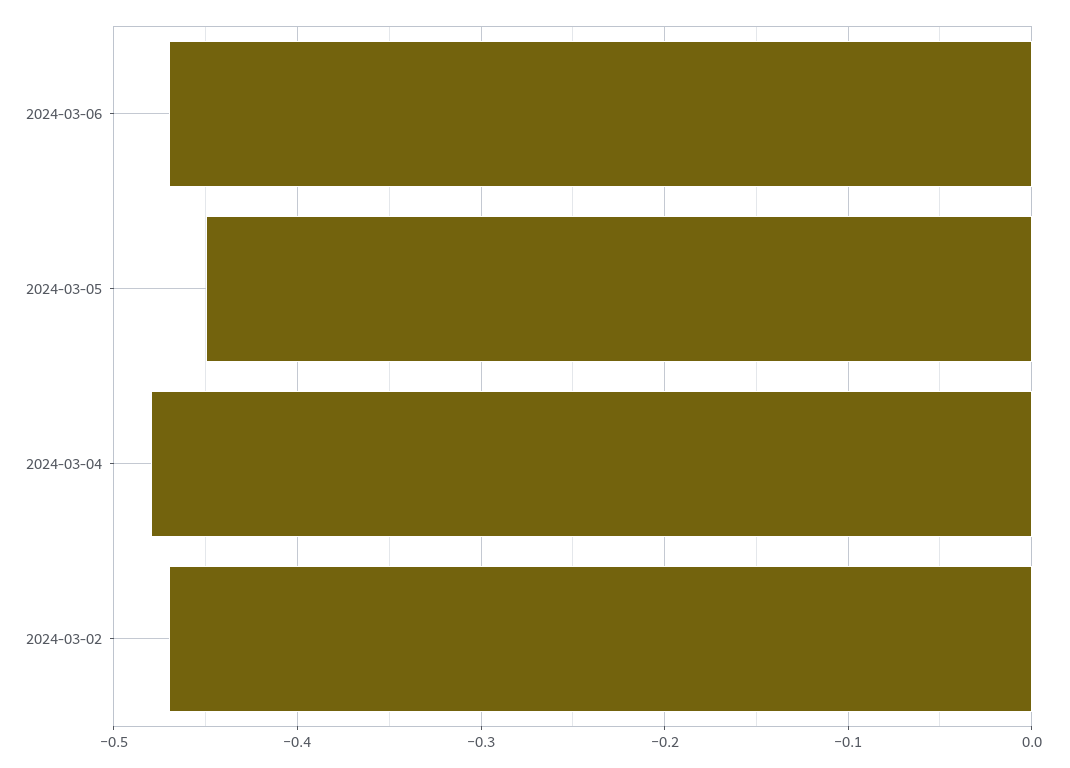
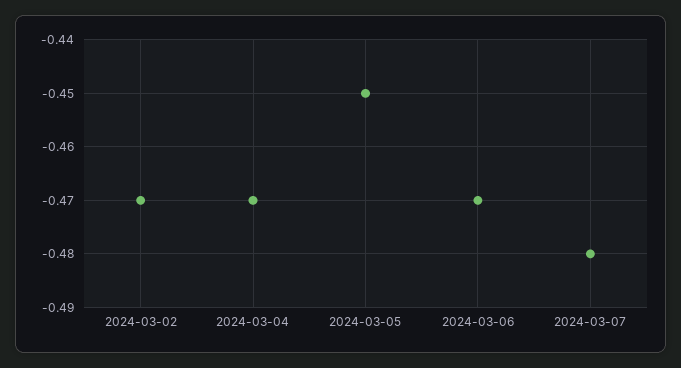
2024-03-04: -0.48 -> -0.47
2024-03-07: none -> -0.48

